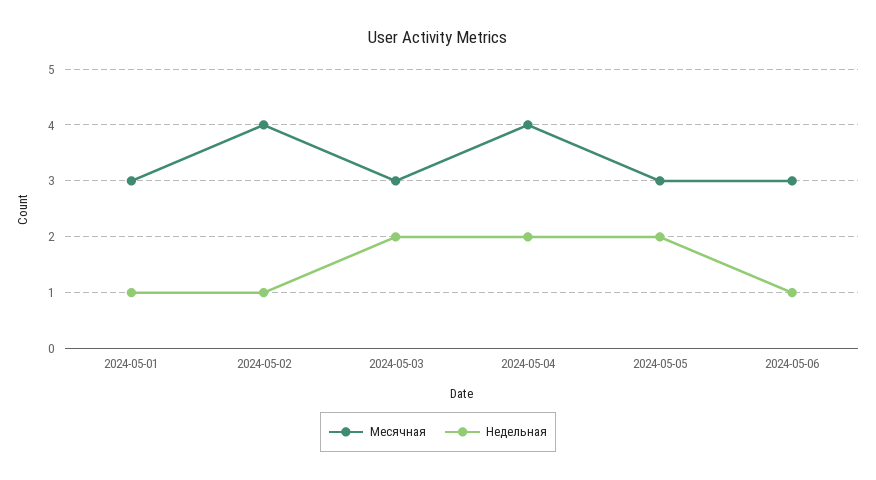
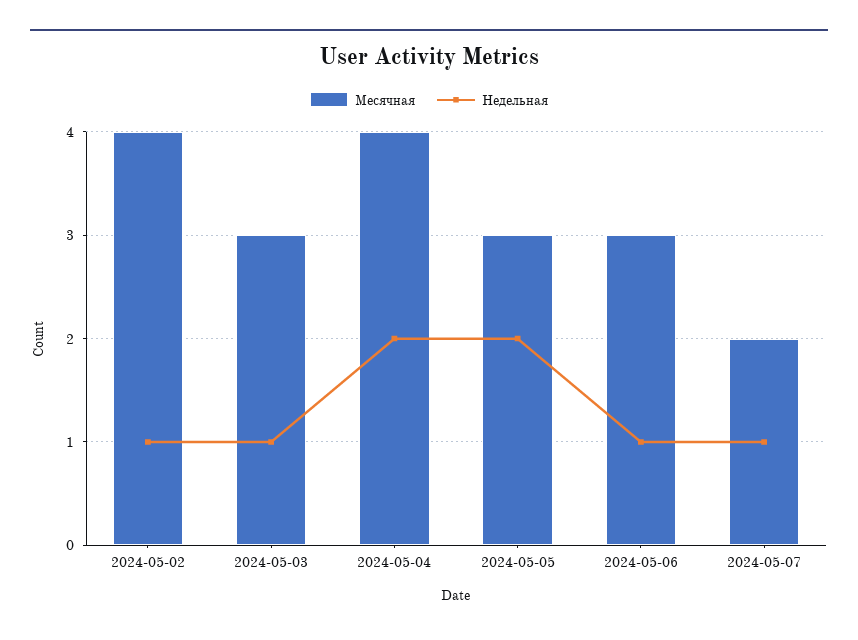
Месячная, 2024-05-01: 3 -> none
Недельная, 2024-05-01: 1 -> none
Недельная, 2024-05-03: 2 -> 1
Месячная, 2024-05-07: none -> 2
Недельная, 2024-05-07: none -> 1

